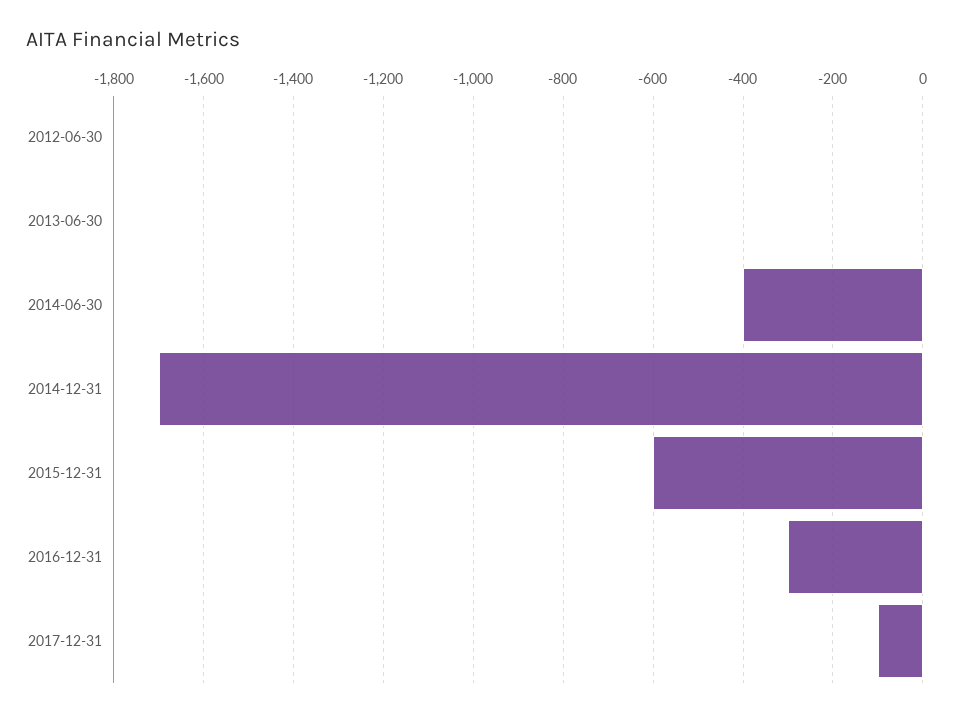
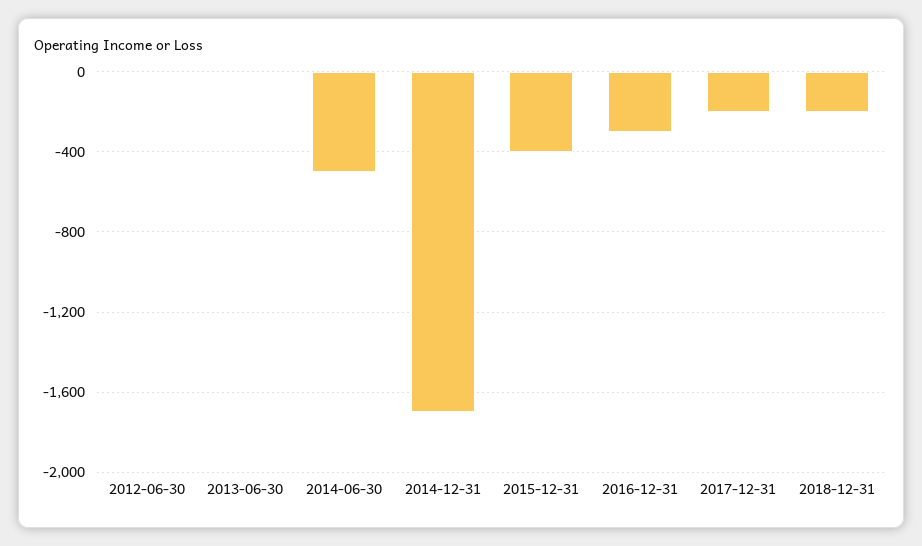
2014-06-30: -400 -> -500
2015-12-31: -600 -> -400
2017-12-31: -100 -> -200
2018-12-31: none -> -200

